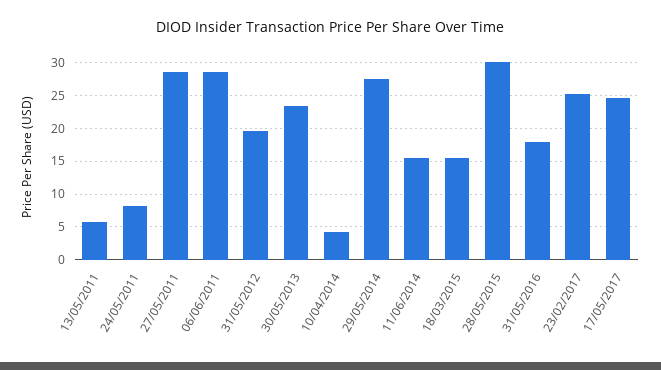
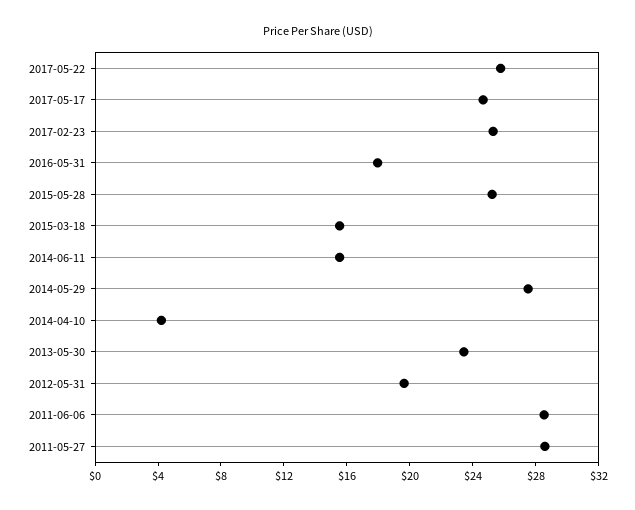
13/05/2011: 6 -> none
24/05/2011: 8 -> none
28/05/2015: 30 -> 25
2017-05-22: none -> 26

